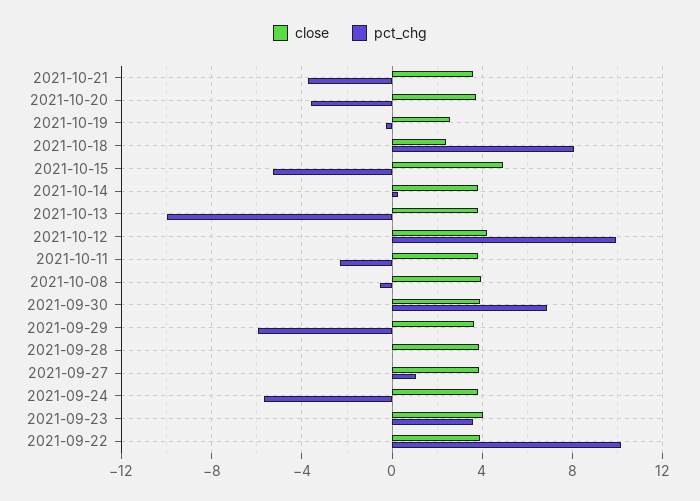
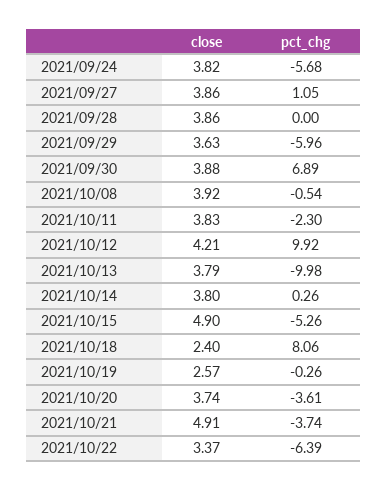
close, 2021-10-21: 3.5 -> 4.91
close, 2021-09-23: 4 -> none
pct_chg, 2021-09-23: 3.5 -> none
close, 2021-09-22: 4 -> none
pct_chg, 2021-09-22: 10 -> none
close, 2021/10/22: none -> 3.37
pct_chg, 2021/10/22: none -> -6.39

